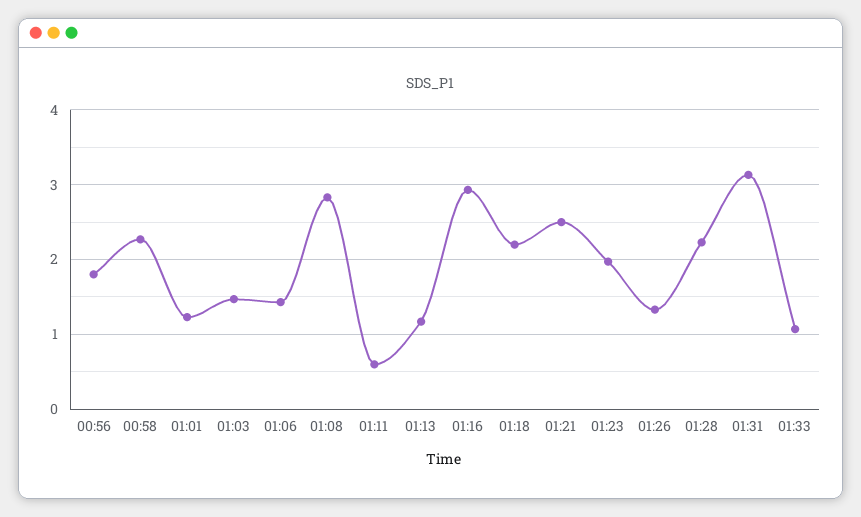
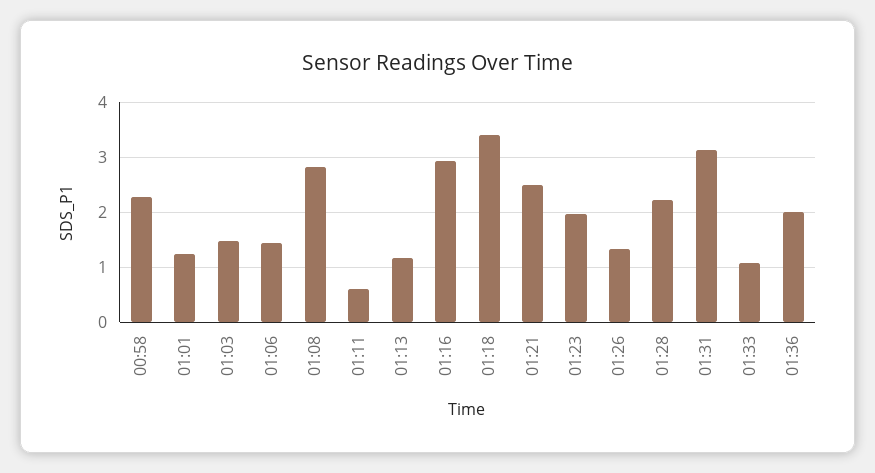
00:56: 1.8 -> none
01:18: 2.2 -> 3.4
01:36: none -> 2

